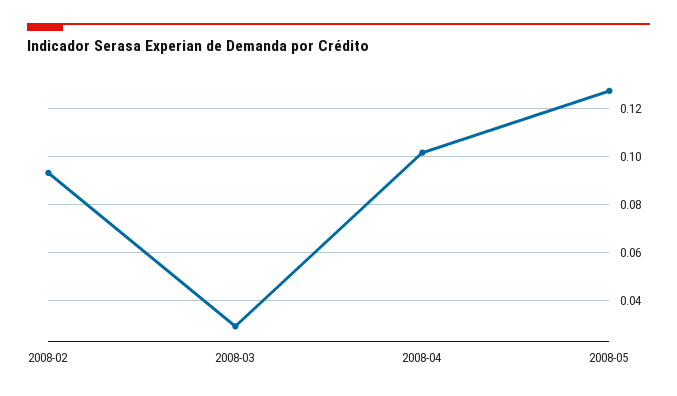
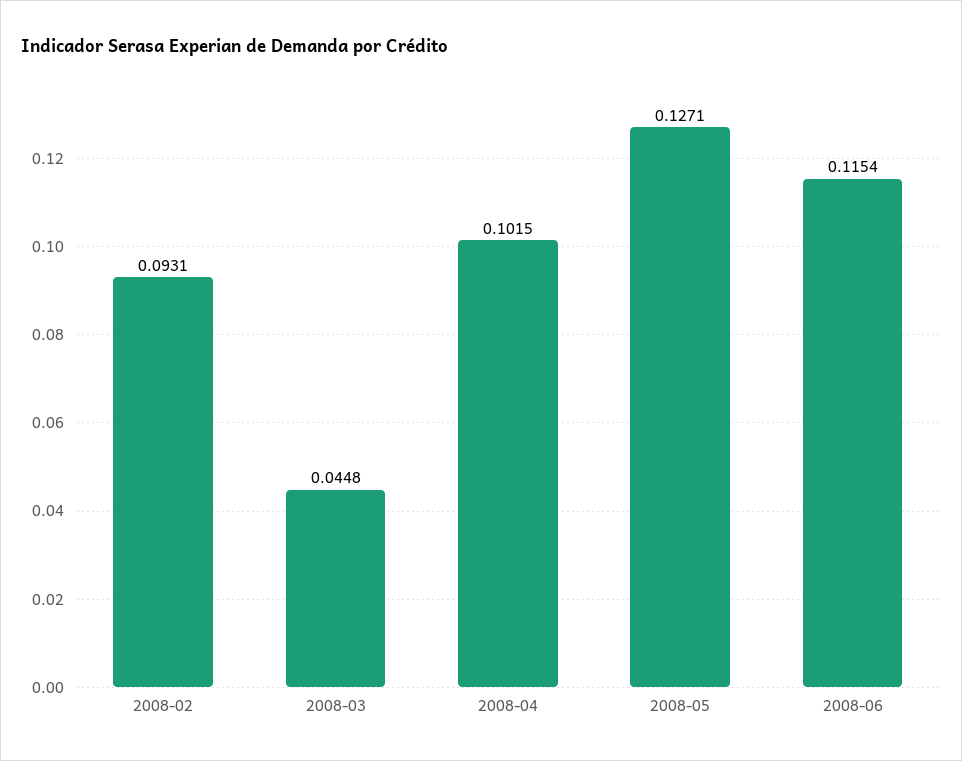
2008-03: 0.03 -> 0.0448
2008-06: none -> 0.1154

